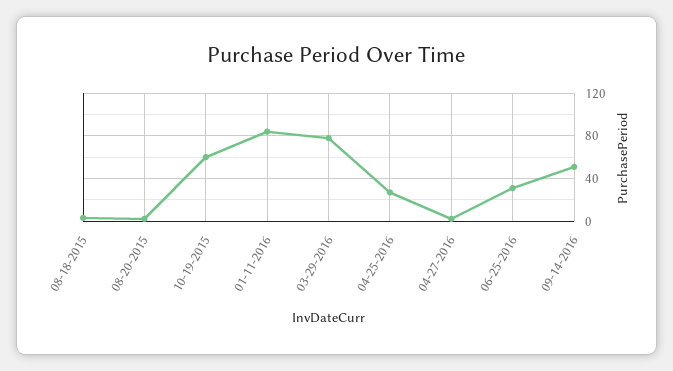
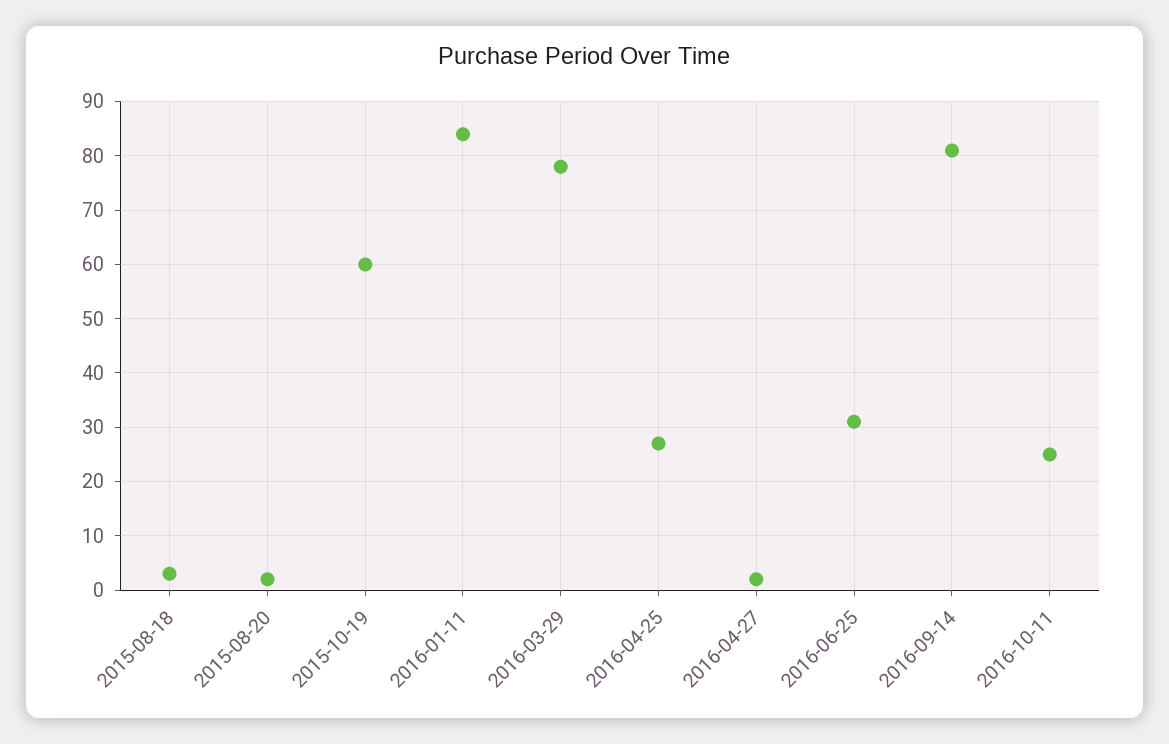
09-14-2016: 50 -> 80
2016-10-11: none -> 25

